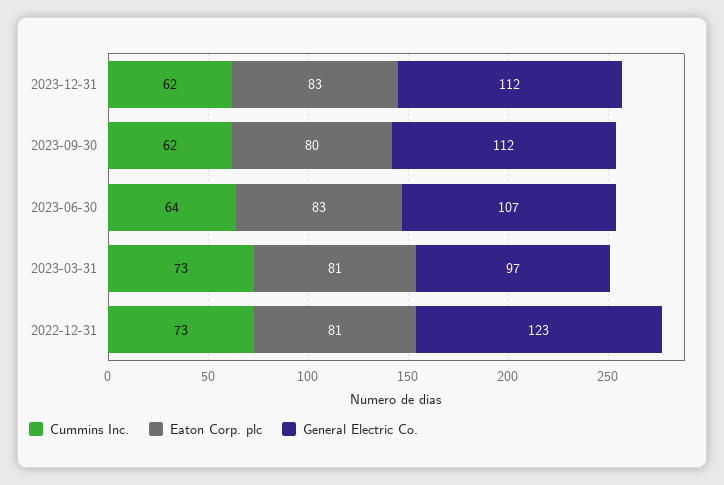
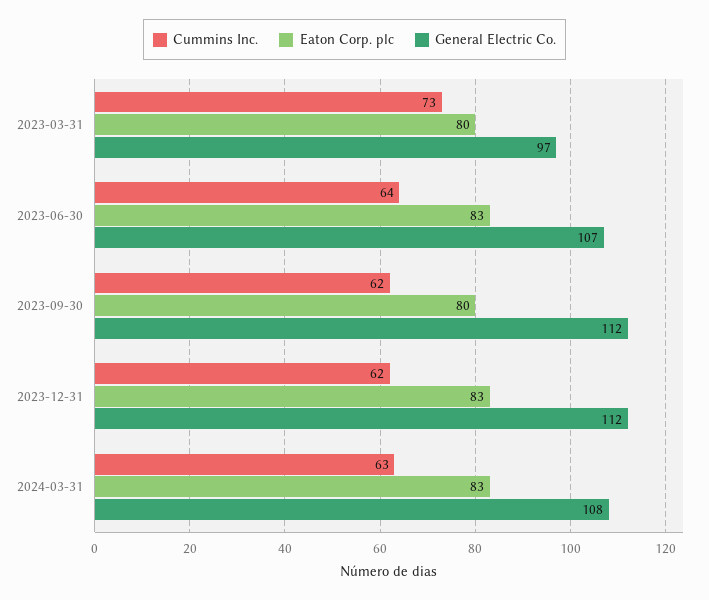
Eaton Corp. plc, 2023-03-31: 81 -> 80
Cummins Inc., 2022-12-31: 73 -> none
Eaton Corp. plc, 2022-12-31: 81 -> none
General Electric Co., 2022-12-31: 123 -> none
Cummins Inc., 2024-03-31: none -> 63
Eaton Corp. plc, 2024-03-31: none -> 83
General Electric Co., 2024-03-31: none -> 108

